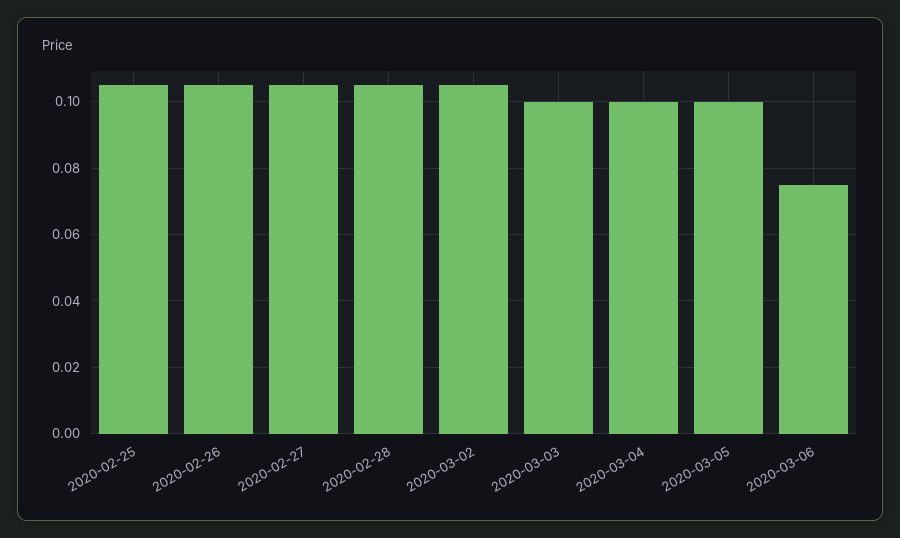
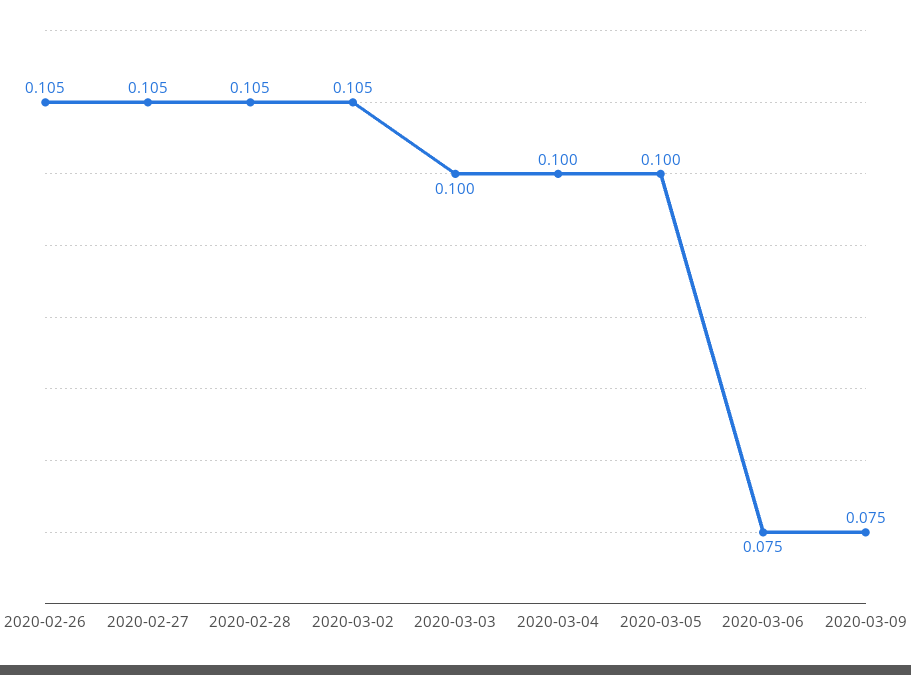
2020-02-25: 0.105 -> none
2020-03-09: none -> 0.075

